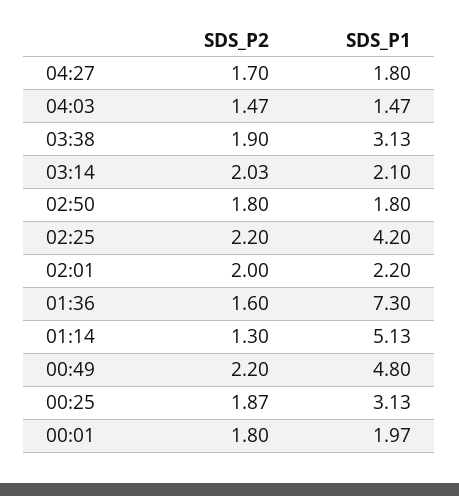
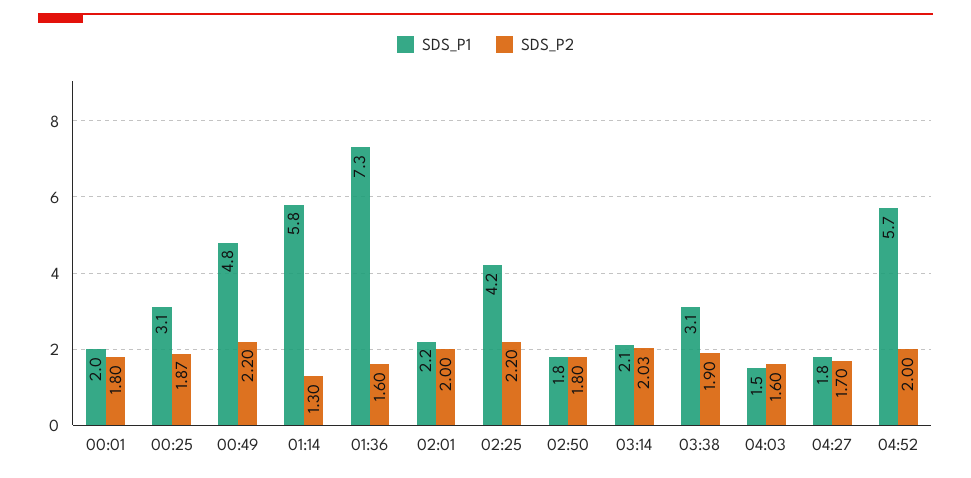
SDS_P2, 04:03: 1.47 -> 1.6
SDS_P1, 01:14: 5.13 -> 5.8
SDS_P1, 04:52: none -> 5.7
SDS_P2, 04:52: none -> 2

